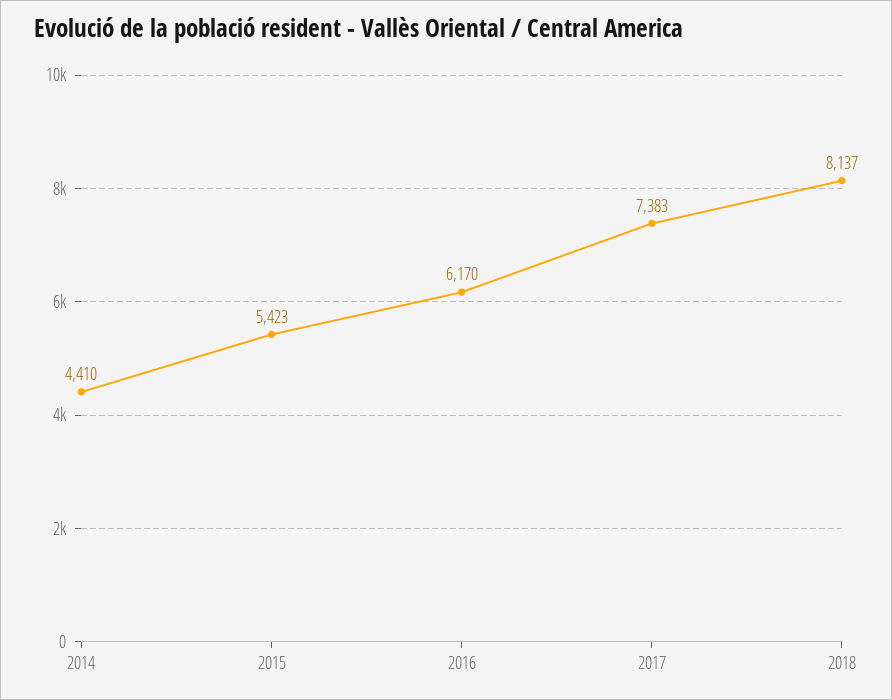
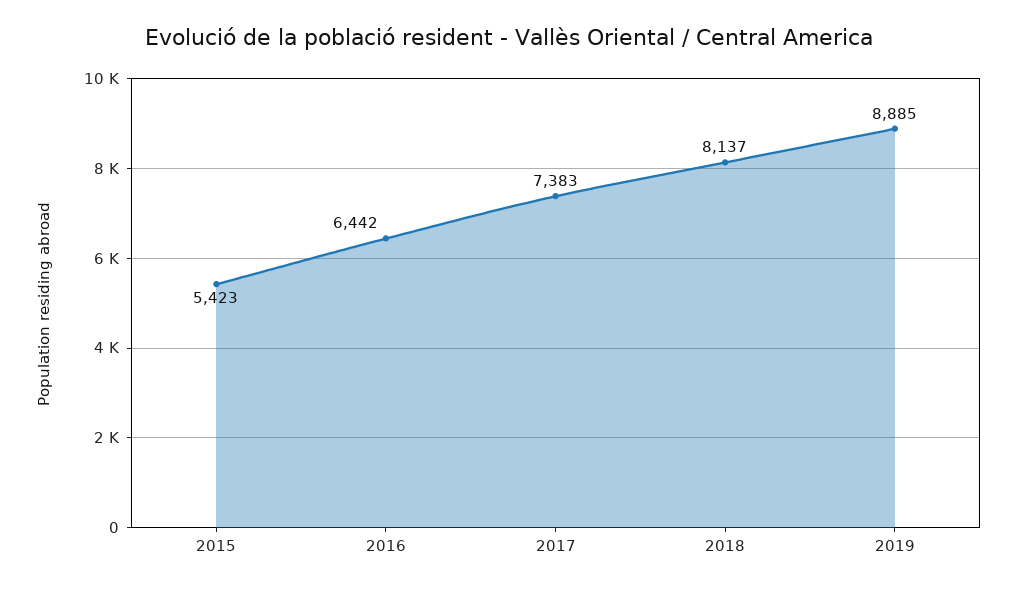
2014: 4410 -> none
2016: 6170 -> 6442
2019: none -> 8885

